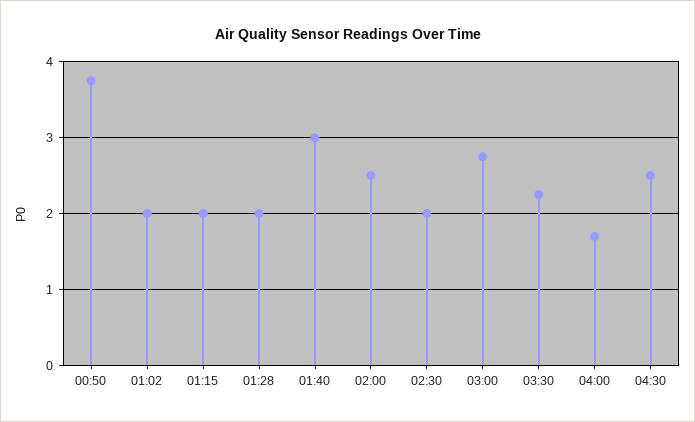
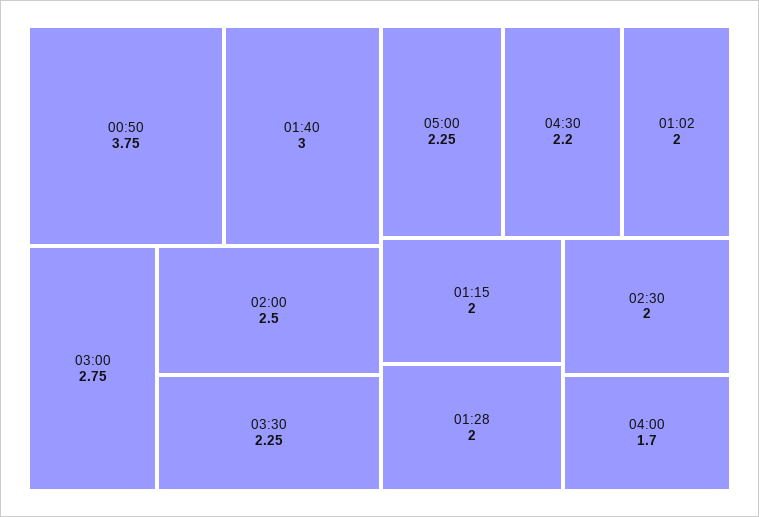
04:30: 2.5 -> 2.2
05:00: none -> 2.25

